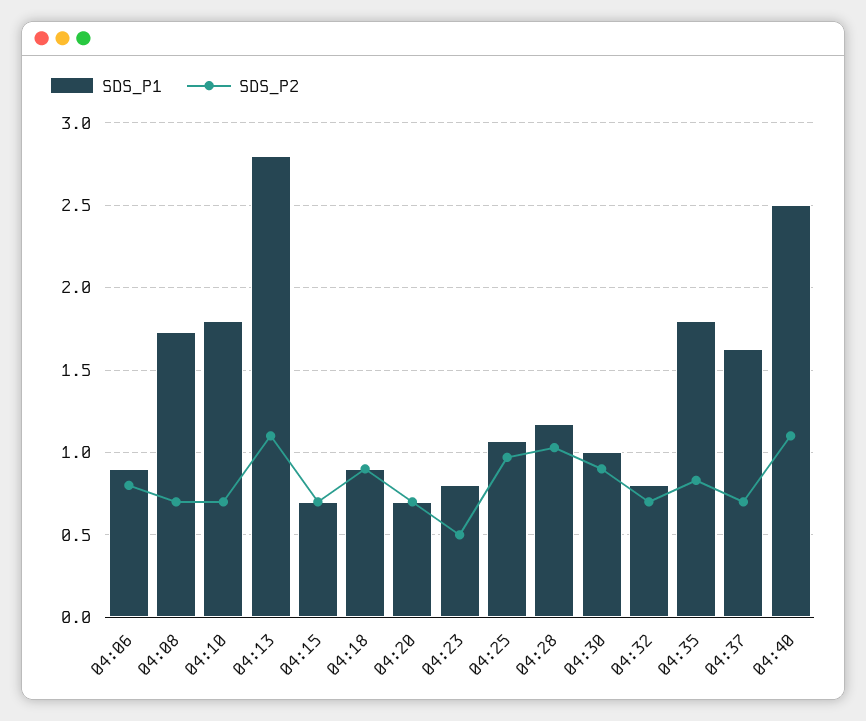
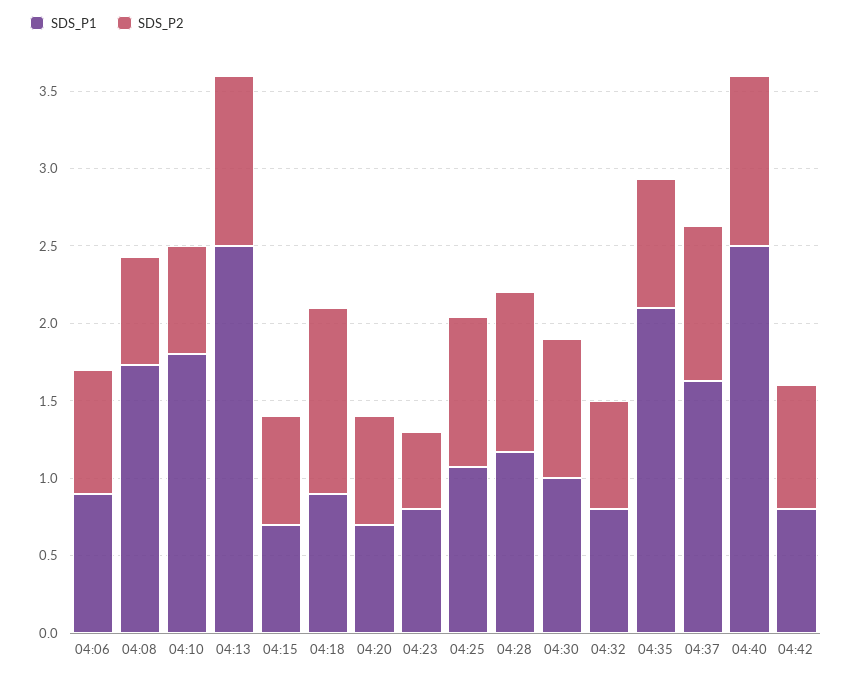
SDS_P1, 04:13: 2.8 -> 2.5
SDS_P2, 04:18: 0.9 -> 1.2
SDS_P1, 04:35: 1.8 -> 2.1
SDS_P2, 04:37: 0.7 -> 1
SDS_P1, 04:42: none -> 0.8
SDS_P2, 04:42: none -> 0.8

